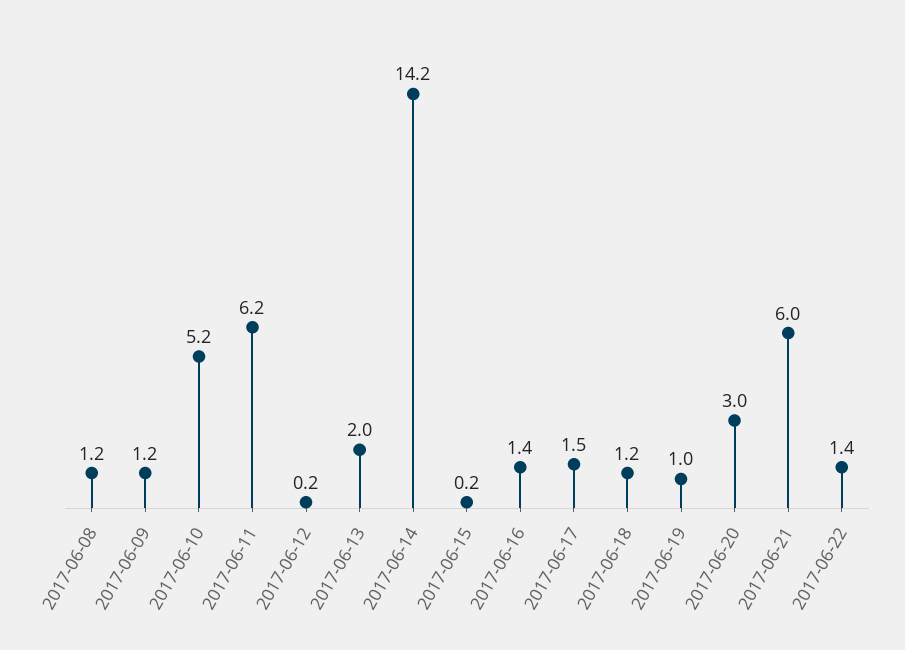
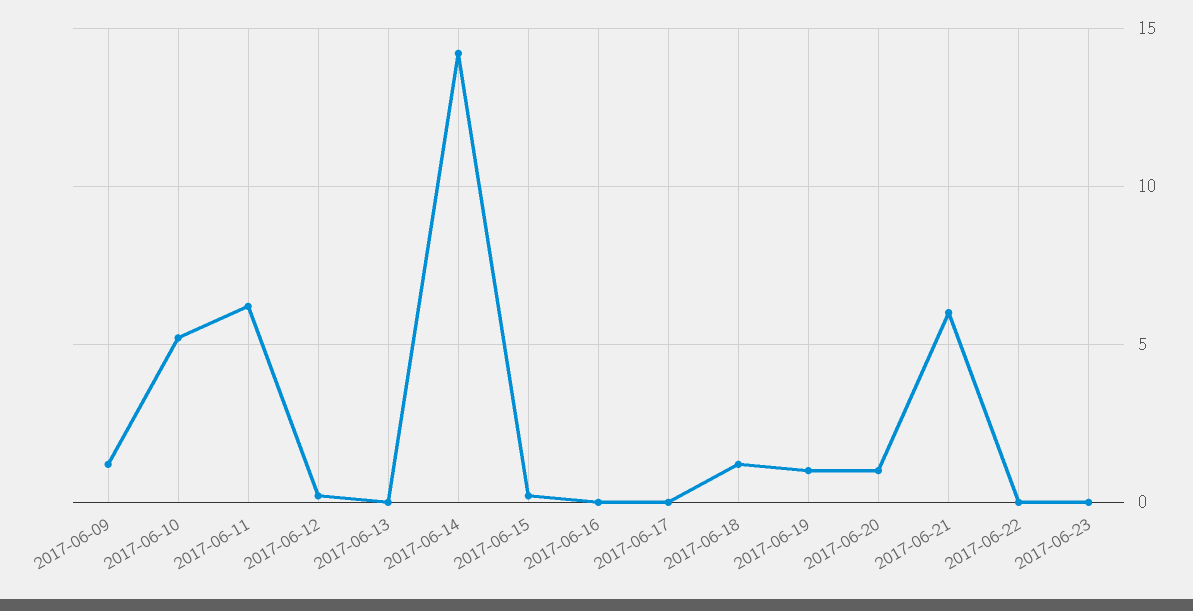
2017-06-08: 1.2 -> none
2017-06-13: 2 -> 0
2017-06-16: 1.4 -> 0
2017-06-17: 1.5 -> 0
2017-06-20: 3 -> 1
2017-06-22: 1.4 -> 0
2017-06-23: none -> 0

